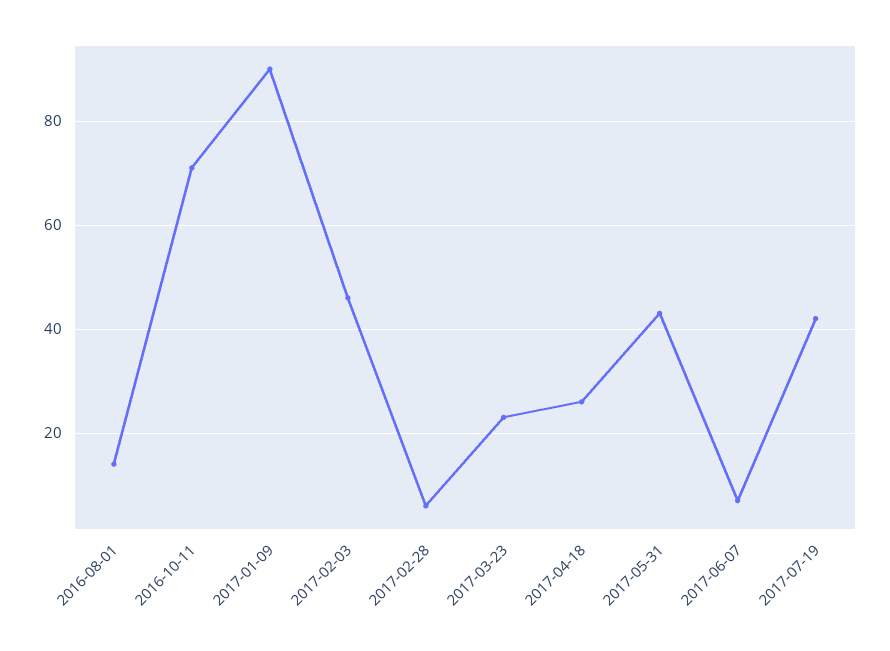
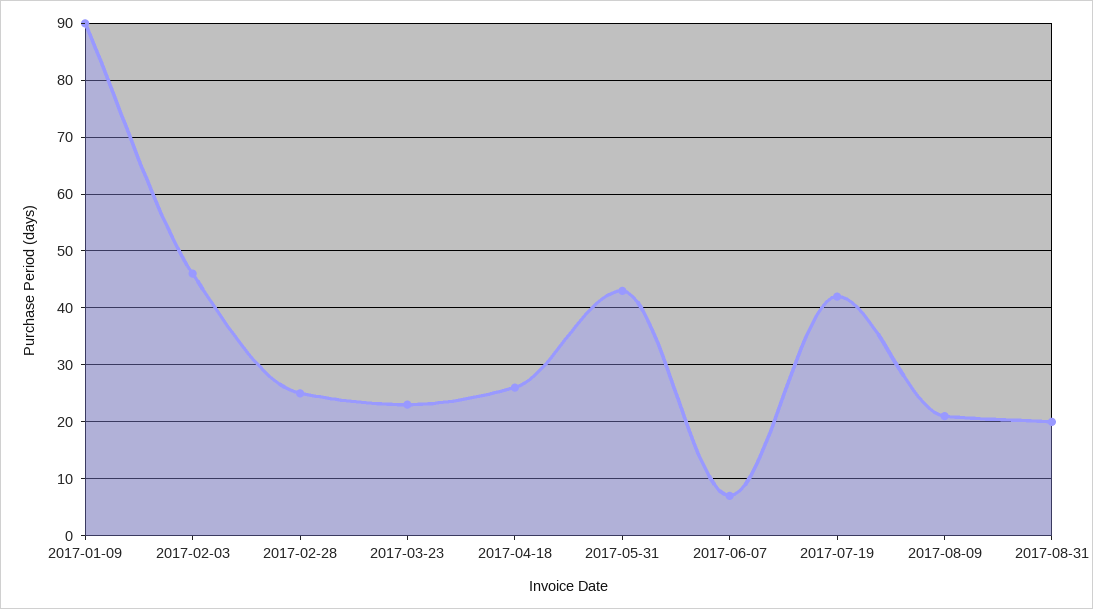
2016-08-01: 15 -> none
2016-10-11: 70 -> none
2017-02-28: 5 -> 25
2017-08-09: none -> 20
2017-08-31: none -> 20

